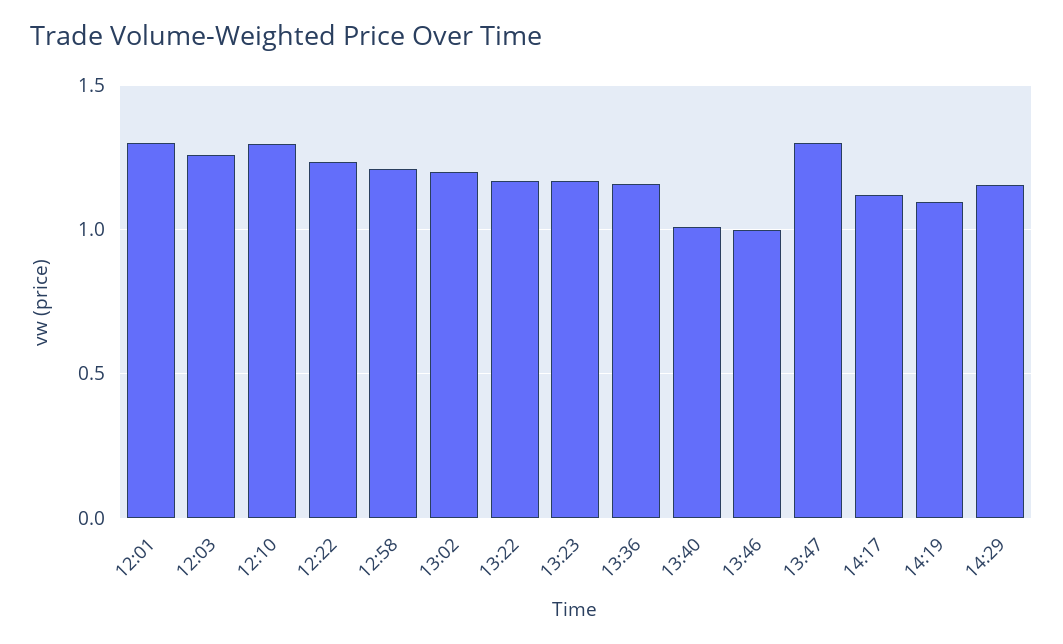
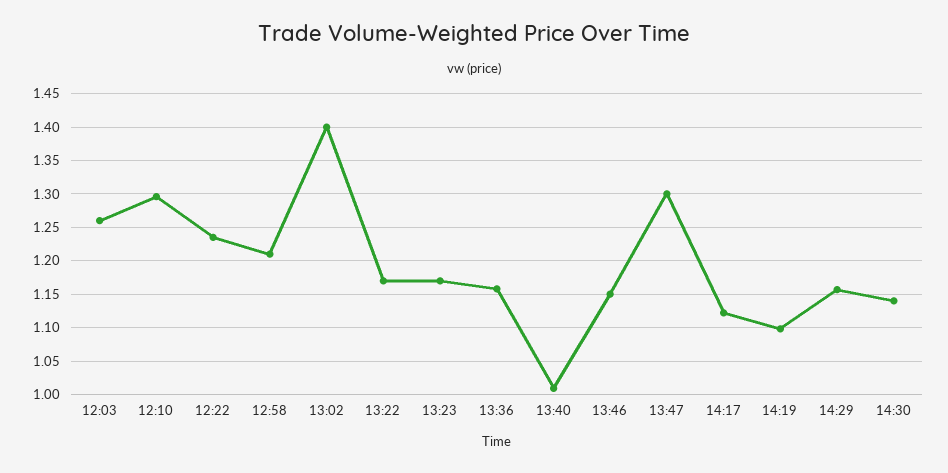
12:01: 1.3 -> none
13:02: 1.2 -> 1.4
13:46: 1 -> 1.15
14:30: none -> 1.14

